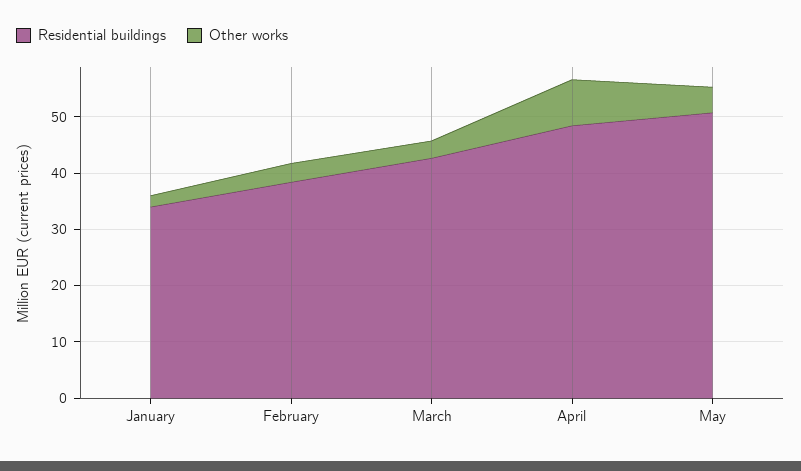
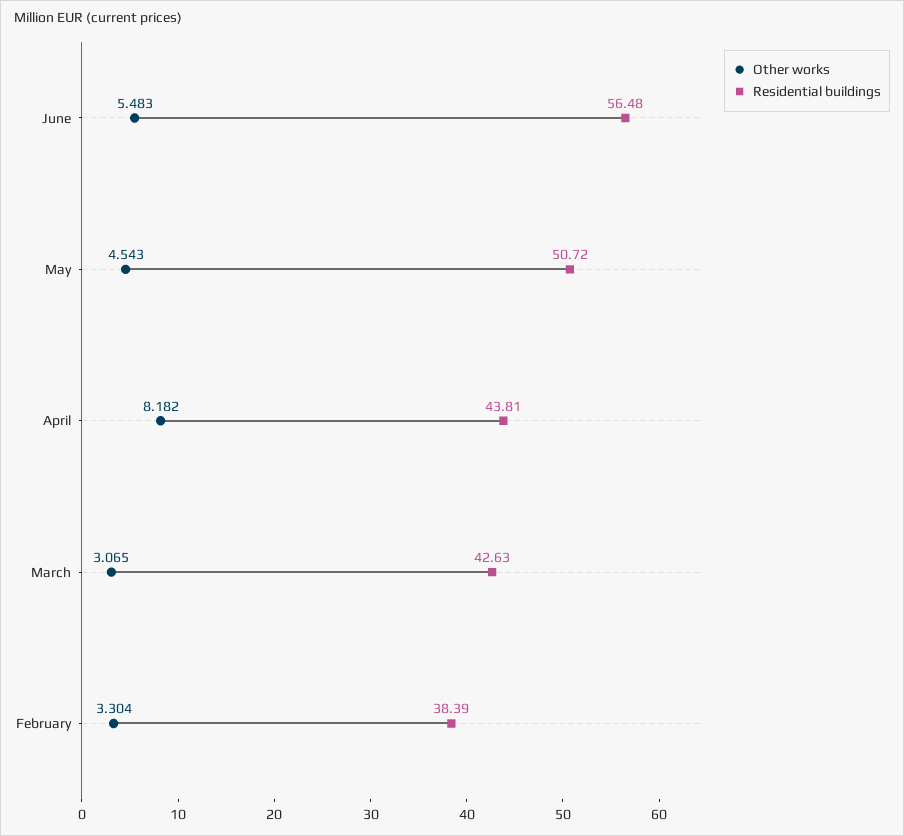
Residential buildings, January: 34 -> none
Other works, January: 2 -> none
Residential buildings, April: 48 -> 43.81
Other works, June: none -> 5.483
Residential buildings, June: none -> 56.48

